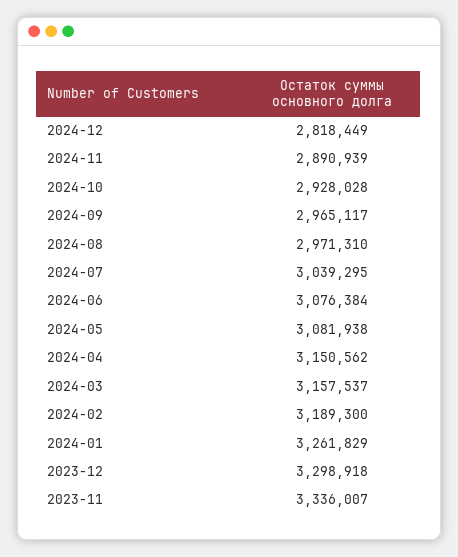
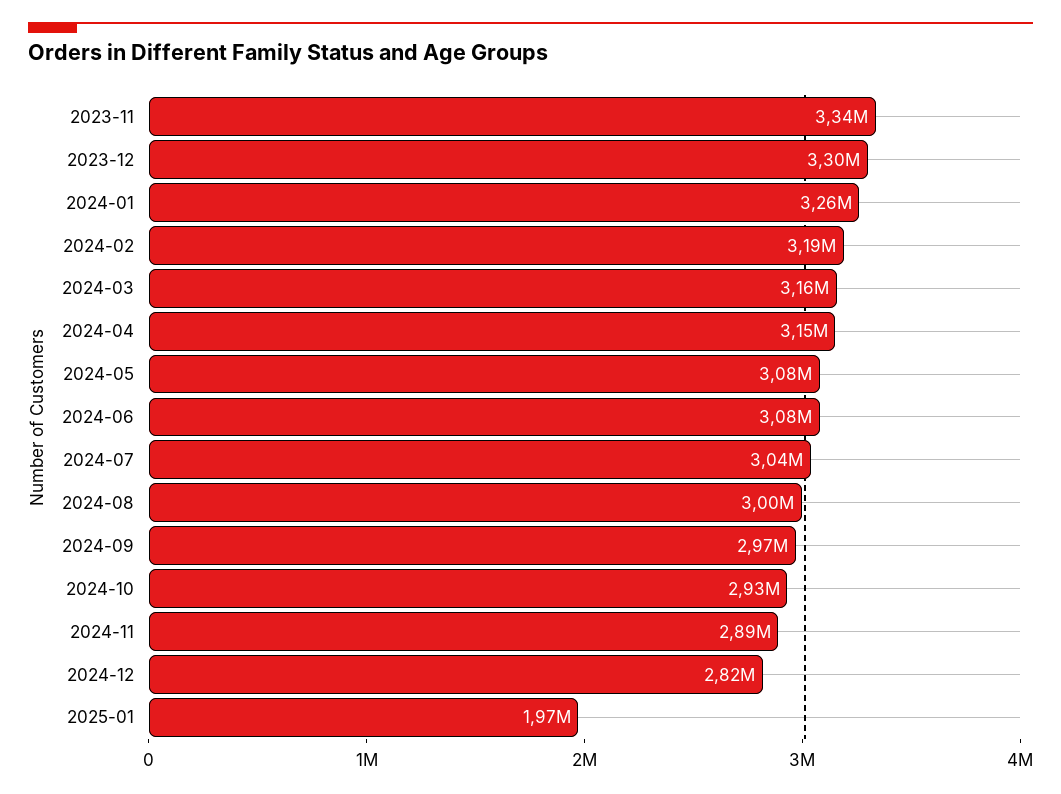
2024-08: 2971310 -> 3000000
2025-01: none -> 1970000

